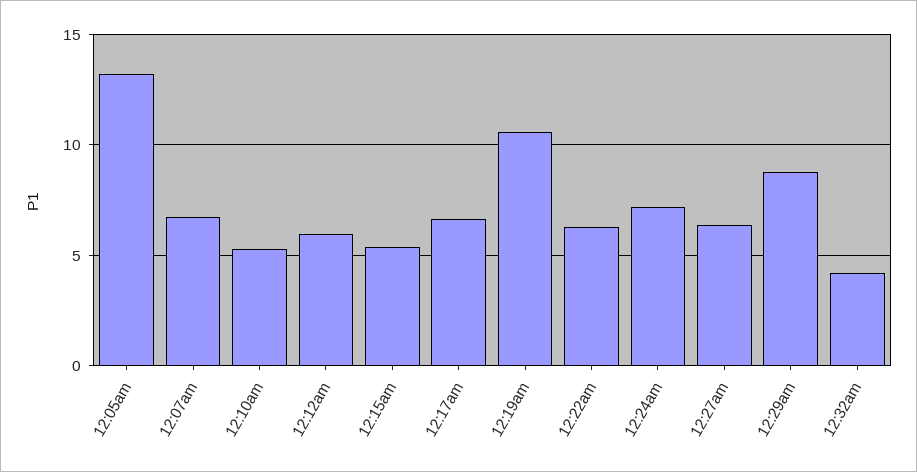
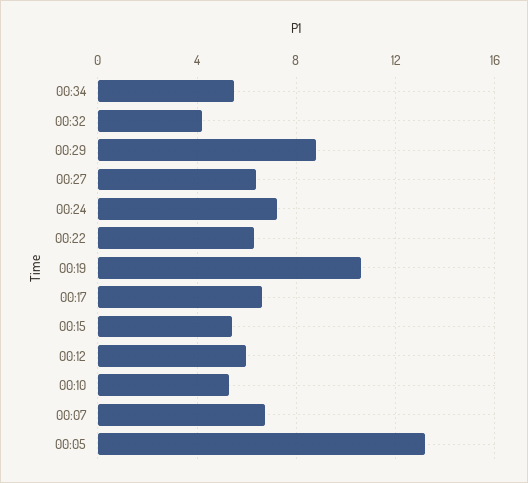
00:34: none -> 5.5

